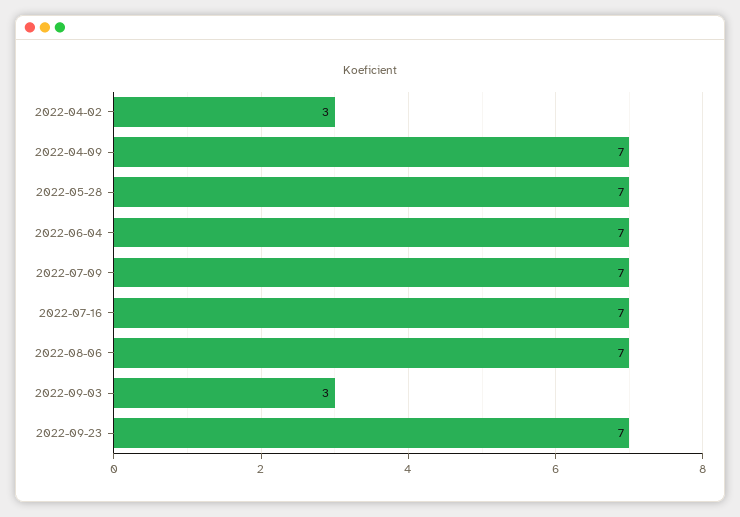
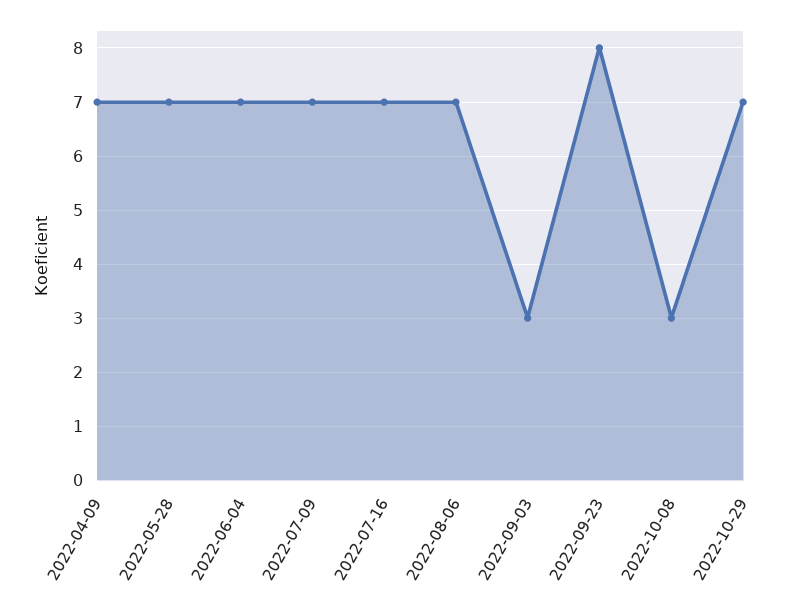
2022-04-02: 3 -> none
2022-09-23: 7 -> 8
2022-10-08: none -> 3
2022-10-29: none -> 7

